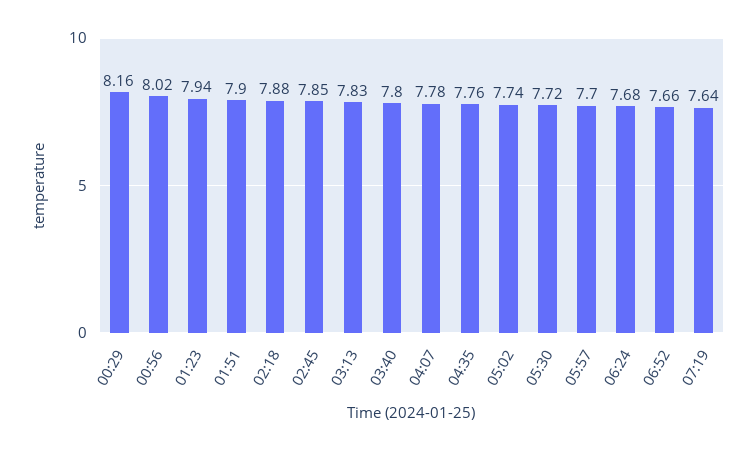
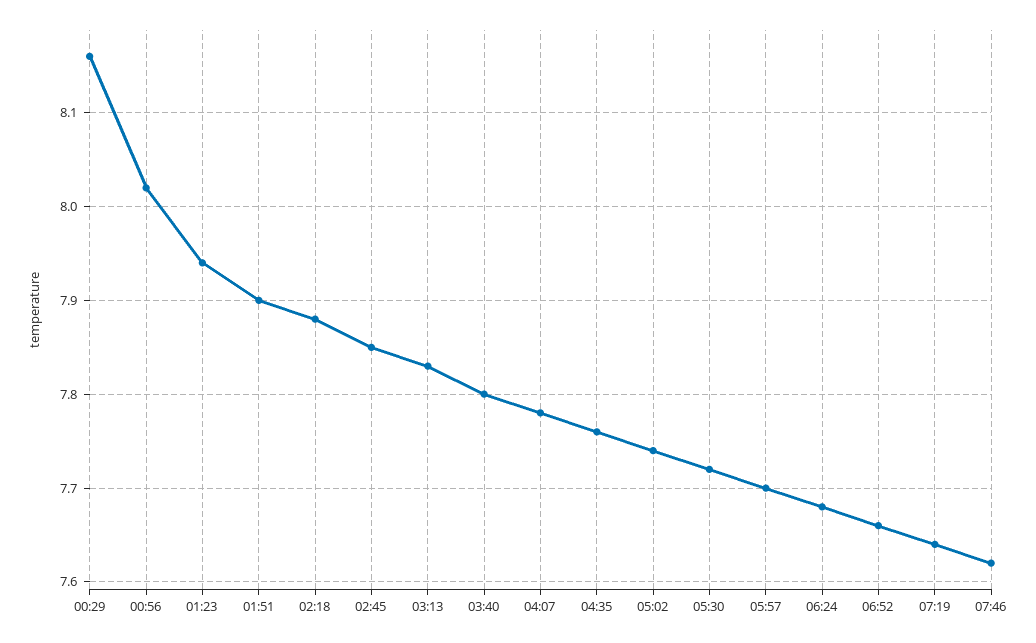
07:46: none -> 7.62

